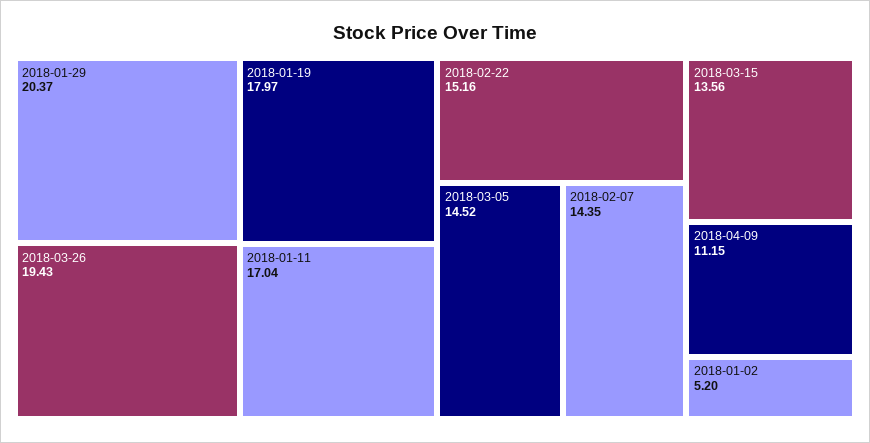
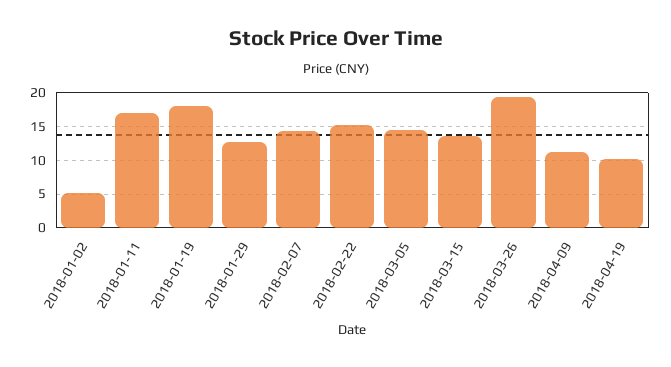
2018-01-29: 20.37 -> 13
2018-04-19: none -> 10

